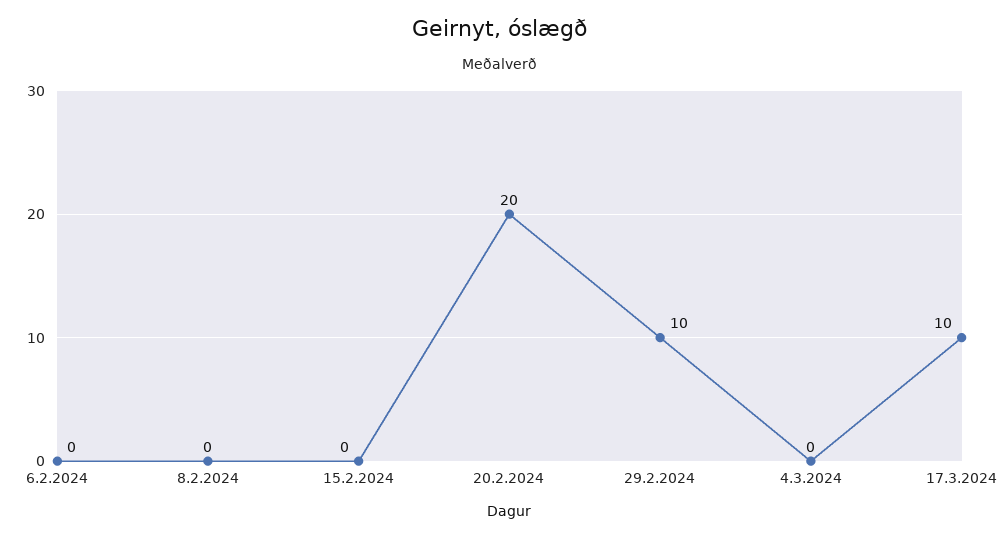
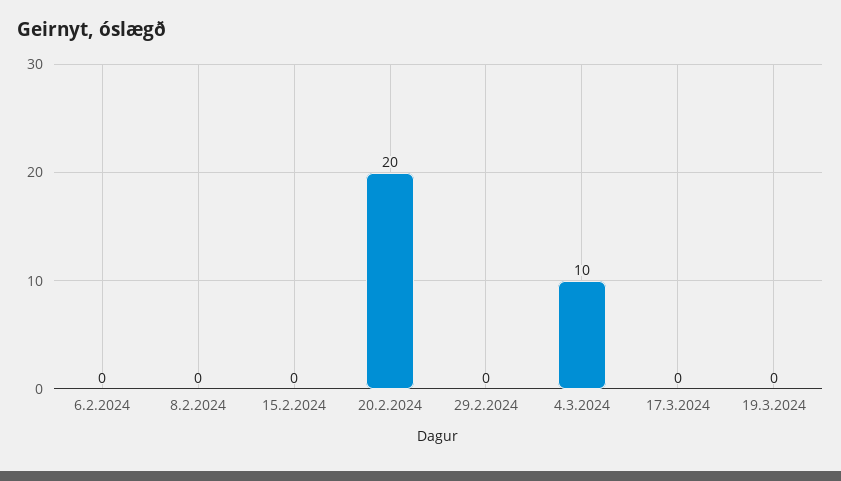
29.2.2024: 10 -> 0
4.3.2024: 0 -> 10
17.3.2024: 10 -> 0
19.3.2024: none -> 0

